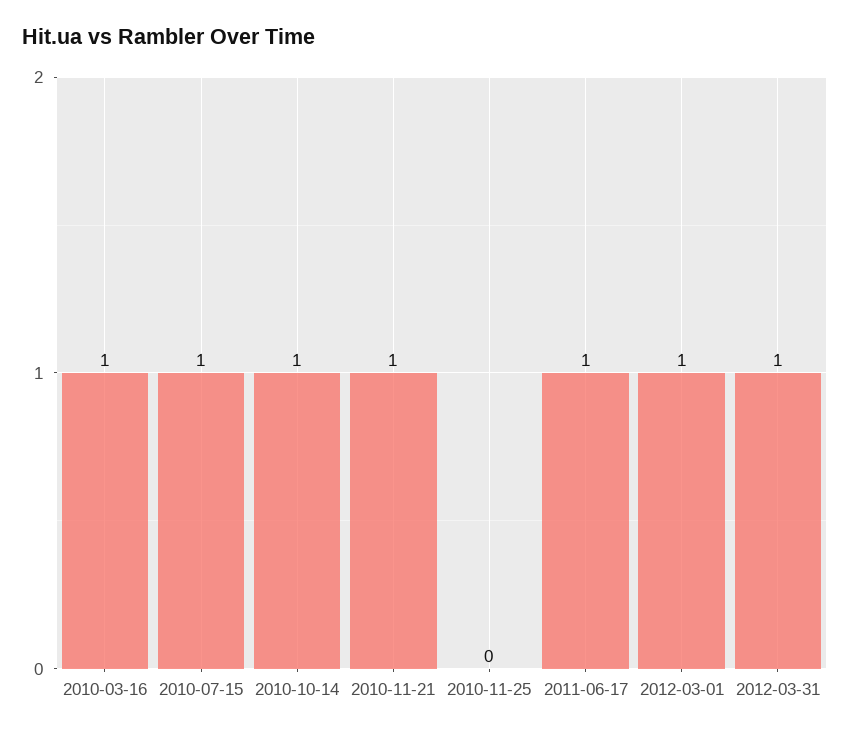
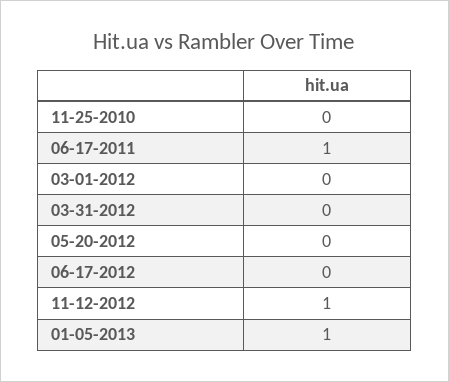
2010-03-16: 1 -> none
2010-07-15: 1 -> none
2010-10-14: 1 -> none
2010-11-21: 1 -> none
2012-03-01: 1 -> 0
2012-03-31: 1 -> 0
05-20-2012: none -> 0
06-17-2012: none -> 0
11-12-2012: none -> 1
01-05-2013: none -> 1

